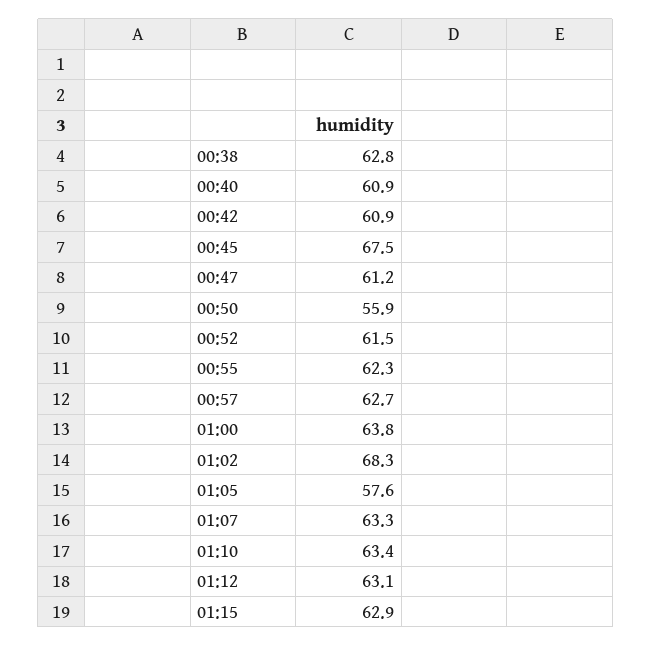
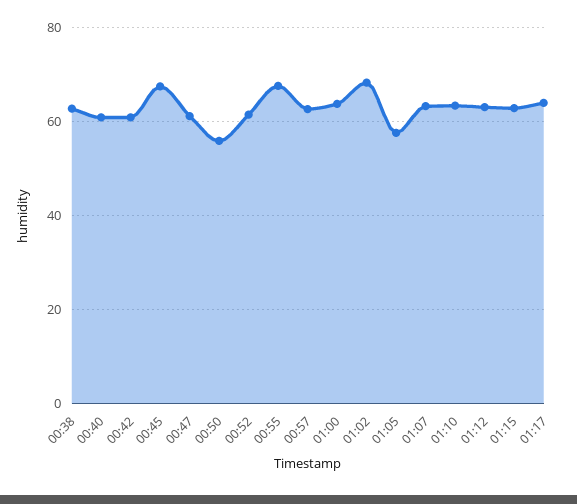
00:55: 62.3 -> 68
01:17: none -> 64

